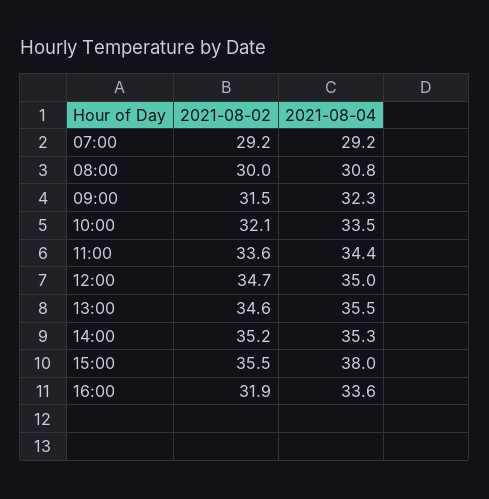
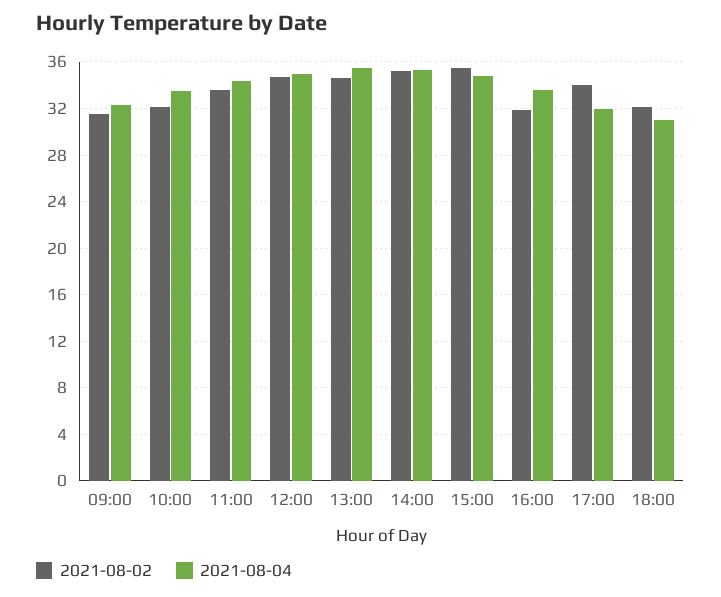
2021-08-02, 07:00: 29.2 -> none
2021-08-04, 07:00: 29.2 -> none
2021-08-02, 08:00: 30 -> none
2021-08-04, 08:00: 30.8 -> none
2021-08-04, 15:00: 38 -> 35
2021-08-02, 17:00: none -> 34
2021-08-04, 17:00: none -> 32
2021-08-02, 18:00: none -> 32
2021-08-04, 18:00: none -> 31

